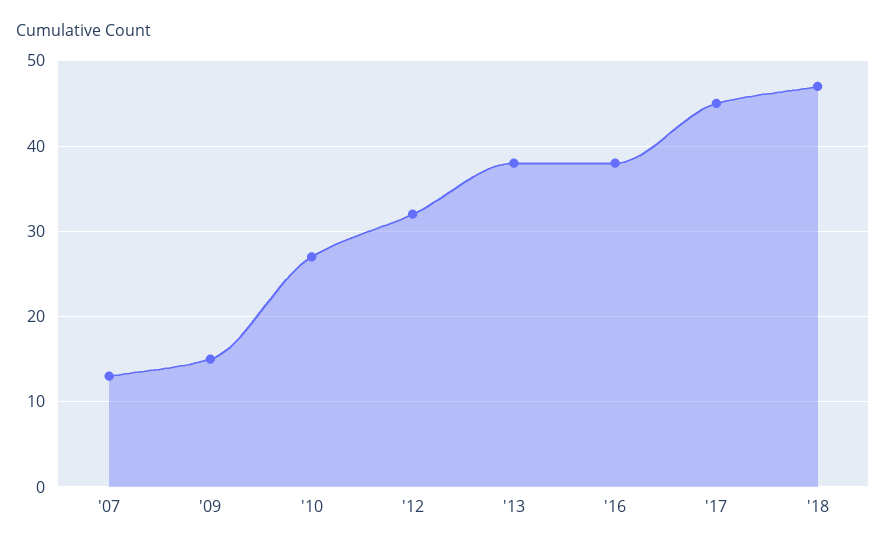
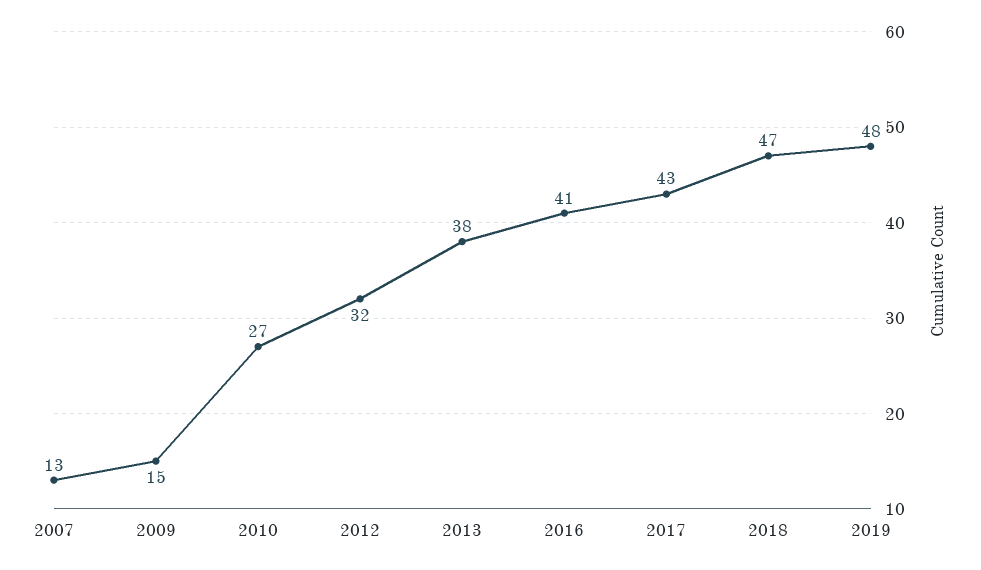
'16: 38 -> 41
'17: 45 -> 43
2019: none -> 48

